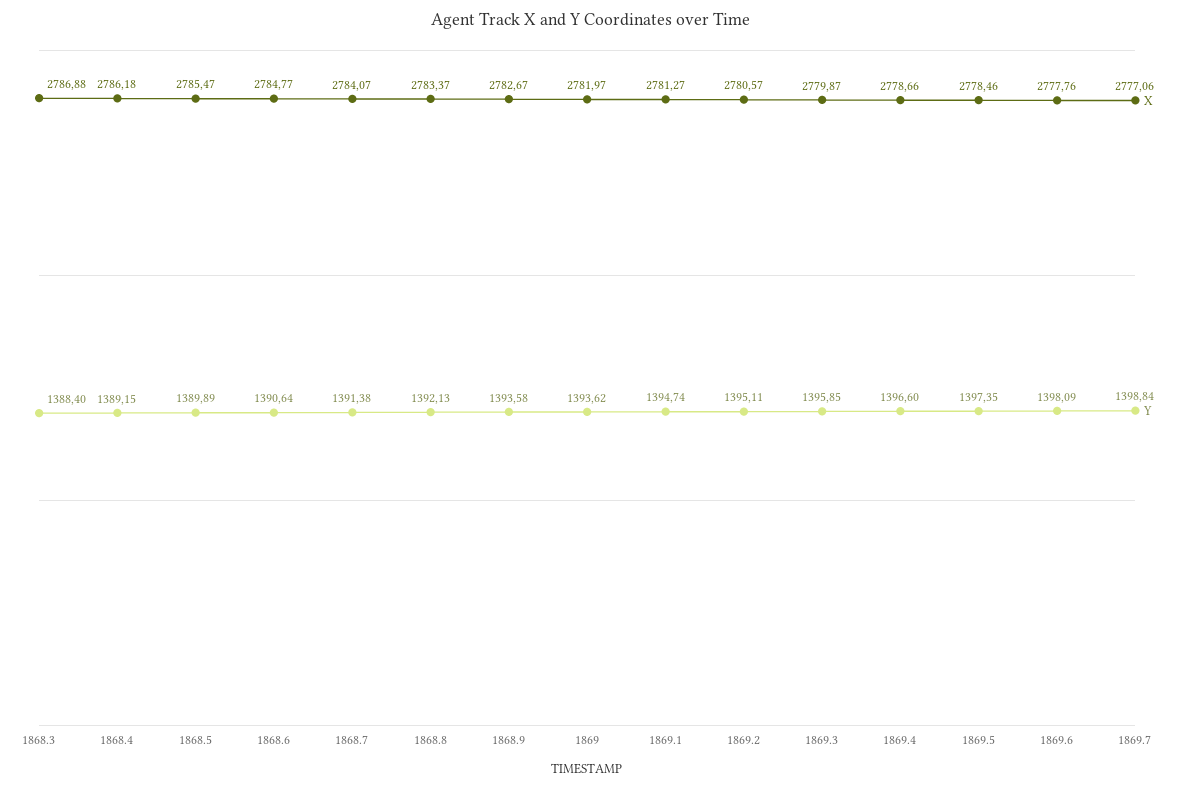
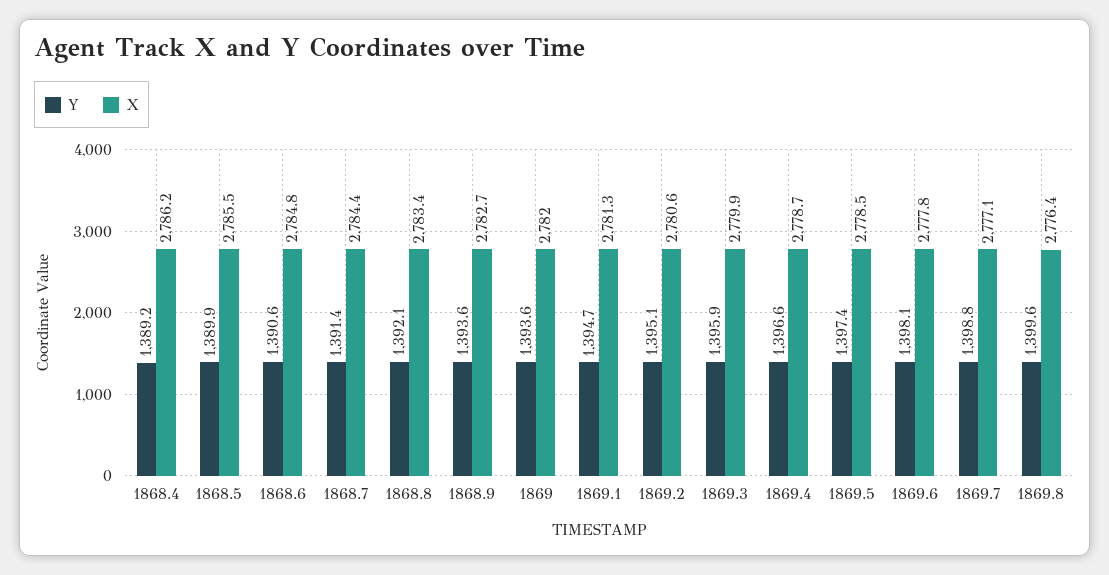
X, 1868.3: 2786.88 -> none
Y, 1868.3: 1388.4 -> none
X, 1868.7: 2784.07 -> 2784.4
Y, 1869.8: none -> 1399.6
X, 1869.8: none -> 2776.4

